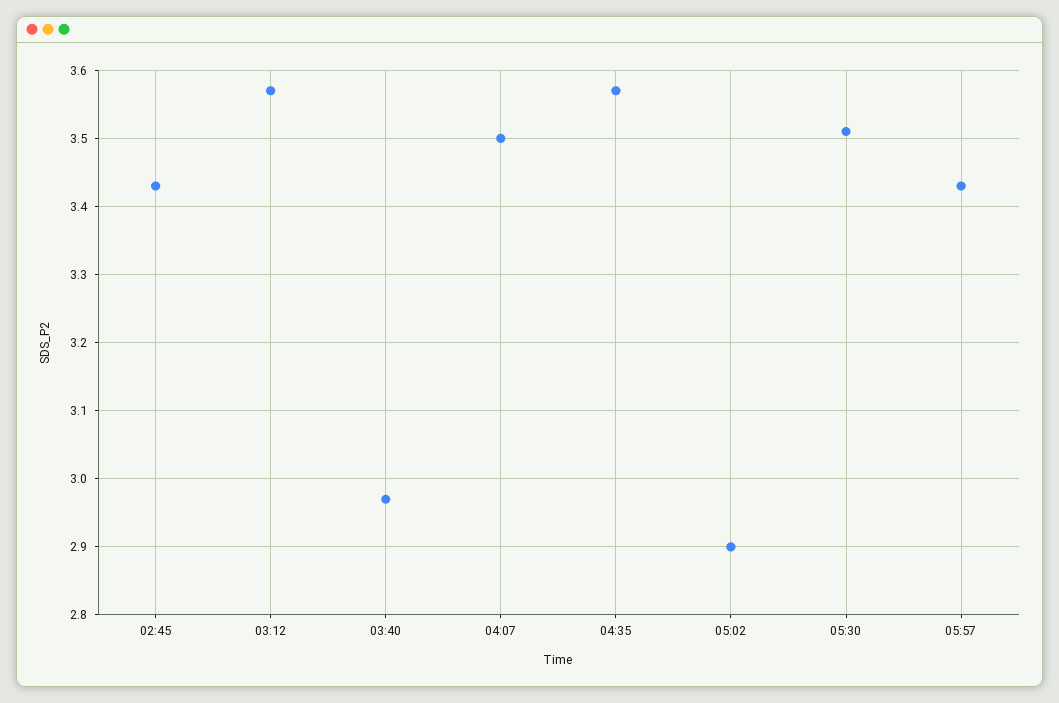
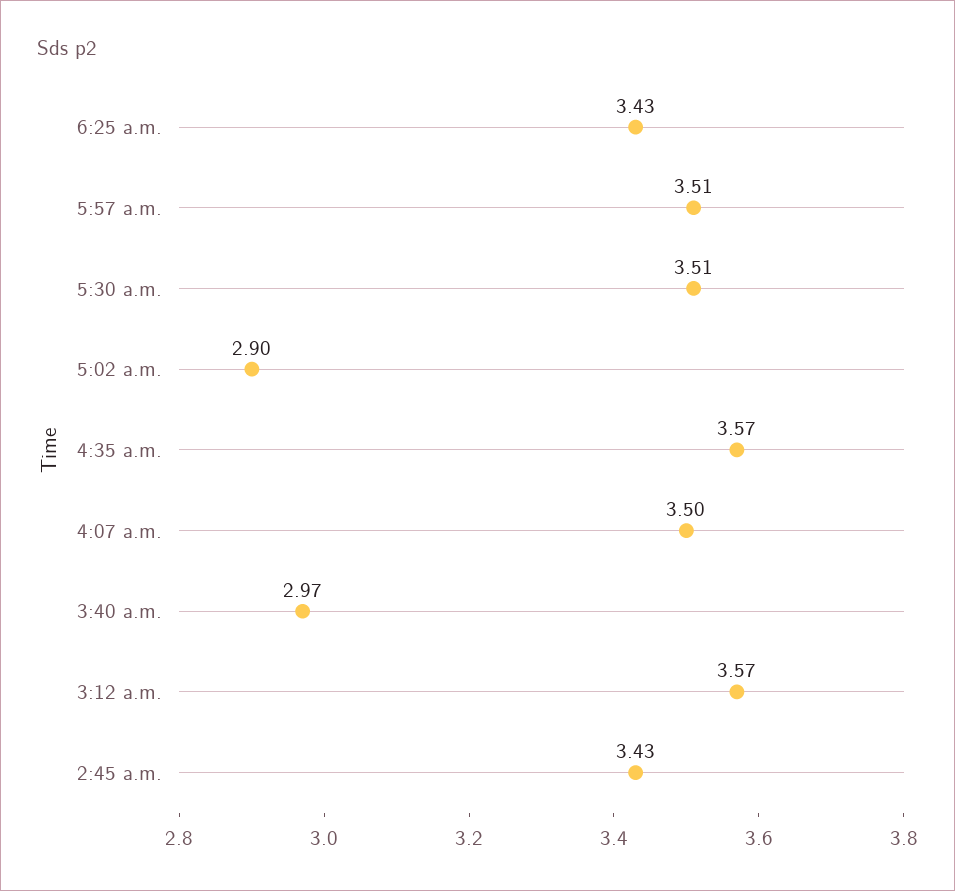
05:57: 3.43 -> 3.51
6:25 a.m.: none -> 3.43

